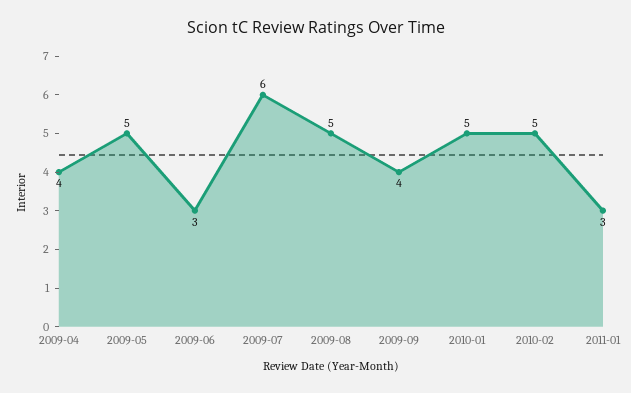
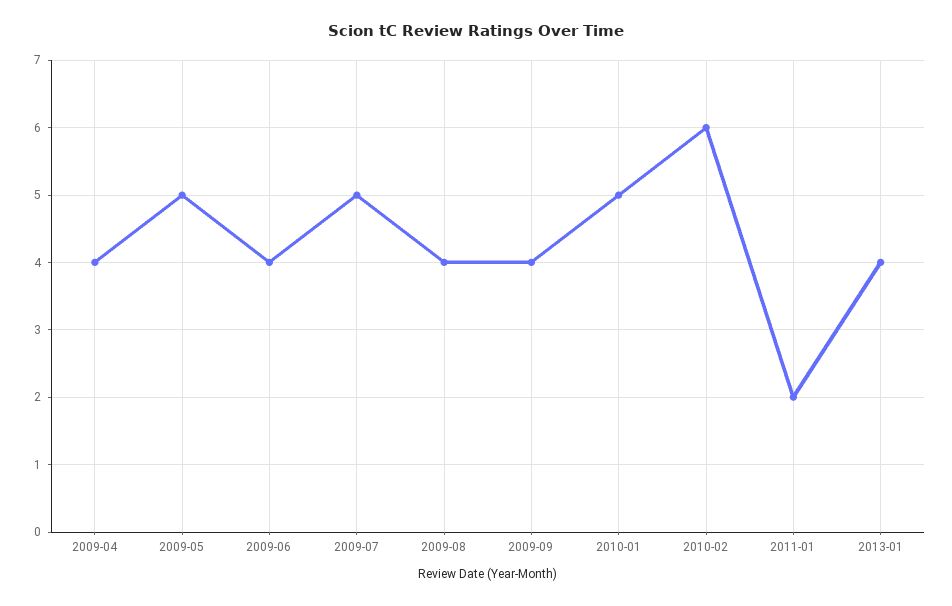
2009-06: 3 -> 4
2009-07: 6 -> 5
2009-08: 5 -> 4
2010-02: 5 -> 6
2011-01: 3 -> 2
2013-01: none -> 4

